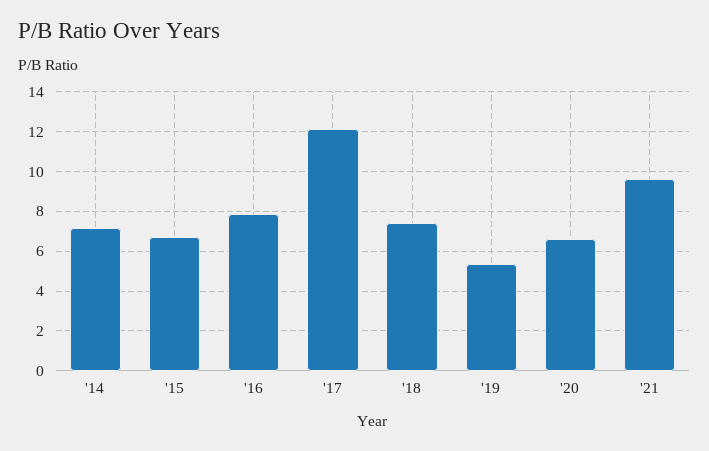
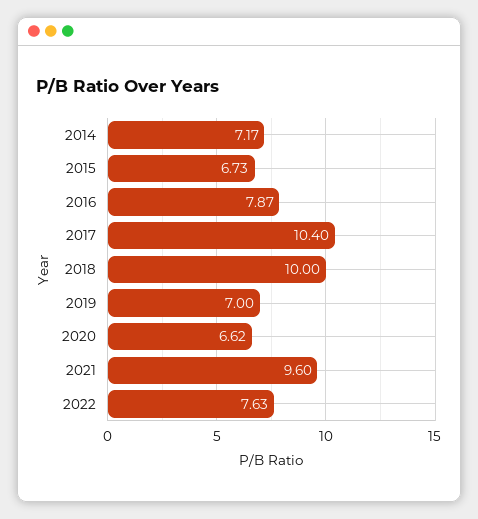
'17: 12 -> 10.4
'18: 7.5 -> 10
'19: 5.5 -> 7
2022: none -> 7.63

